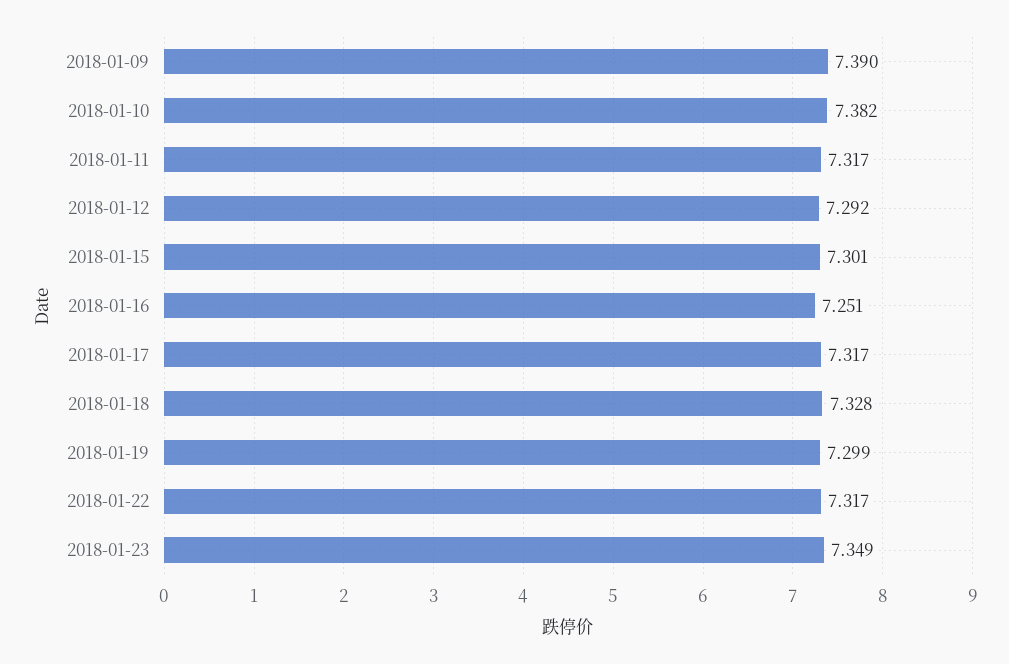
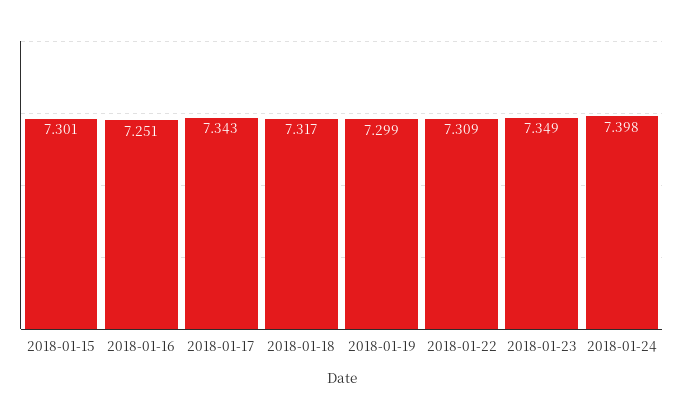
2018-01-09: 7.39 -> none
2018-01-10: 7.382 -> none
2018-01-11: 7.317 -> none
2018-01-12: 7.292 -> none
2018-01-17: 7.317 -> 7.343
2018-01-18: 7.328 -> 7.317
2018-01-22: 7.317 -> 7.309
2018-01-24: none -> 7.398

